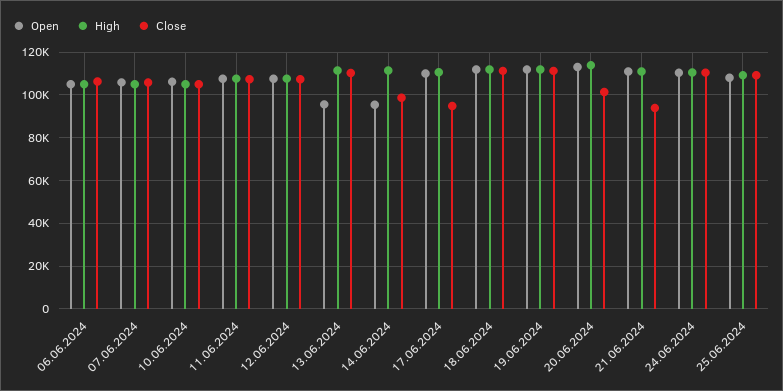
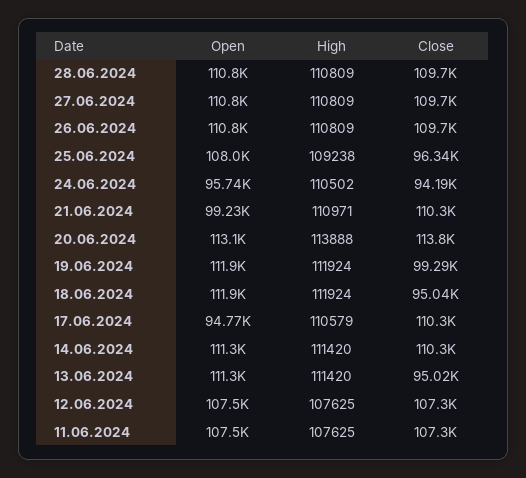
Open, 06.06.2024: 105000 -> none
High, 06.06.2024: 105000 -> none
Close, 06.06.2024: 105000 -> none
Open, 07.06.2024: 105000 -> none
High, 07.06.2024: 105000 -> none
Close, 07.06.2024: 105000 -> none
Open, 10.06.2024: 105000 -> none
High, 10.06.2024: 105000 -> none
Close, 10.06.2024: 105000 -> none
Open, 13.06.2024: 95000 -> 111300
Close, 13.06.2024: 110000 -> 95020
Open, 14.06.2024: 95000 -> 111300
Close, 14.06.2024: 100000 -> 110300
Open, 17.06.2024: 110000 -> 94770
Close, 17.06.2024: 95000 -> 110300
Close, 18.06.2024: 110000 -> 95040
Close, 19.06.2024: 110000 -> 99290
Close, 20.06.2024: 100000 -> 113800
Open, 21.06.2024: 110000 -> 99230
Close, 21.06.2024: 95000 -> 110300
Open, 24.06.2024: 110000 -> 95740
Close, 24.06.2024: 110000 -> 94190
Close, 25.06.2024: 110000 -> 96340
Open, 28.06.2024: none -> 110800
High, 28.06.2024: none -> 110809
Close, 28.06.2024: none -> 109700
Open, 27.06.2024: none -> 110800
High, 27.06.2024: none -> 110809
Close, 27.06.2024: none -> 109700
Open, 26.06.2024: none -> 110800
High, 26.06.2024: none -> 110809
Close, 26.06.2024: none -> 109700

